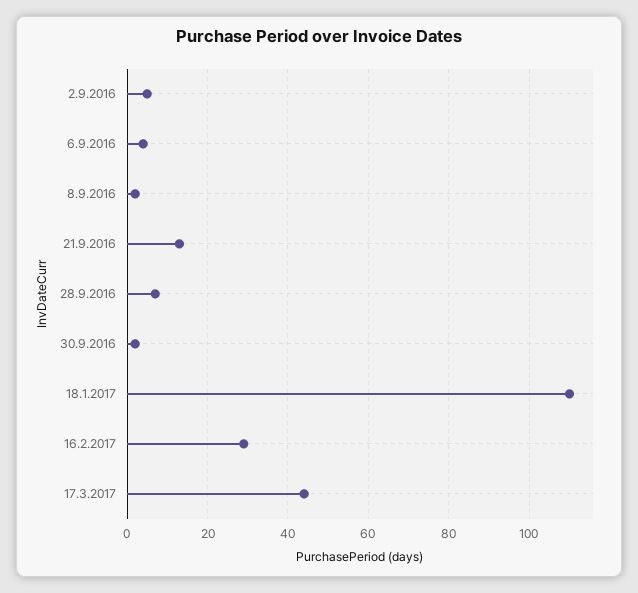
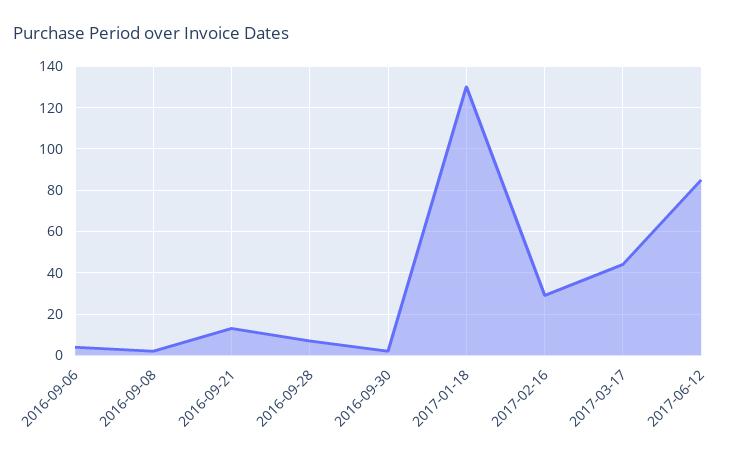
2.9.2016: 5 -> none
18.1.2017: 110 -> 130
2017-06-12: none -> 85

